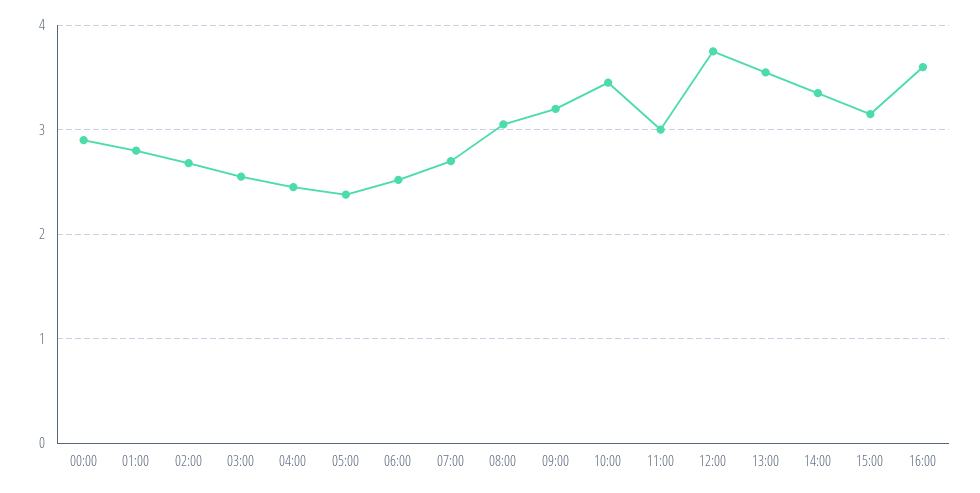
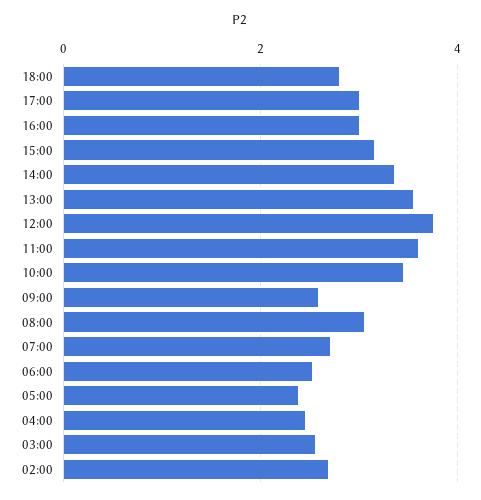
00:00: 2.9 -> none
01:00: 2.8 -> none
09:00: 3.2 -> 2.6
11:00: 3 -> 3.6
16:00: 3.6 -> 3
18:00: none -> 2.8
17:00: none -> 3

